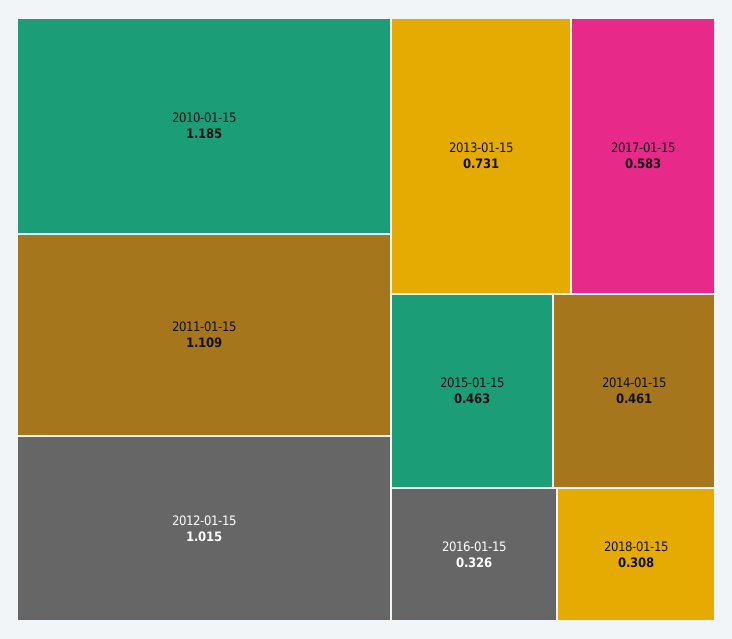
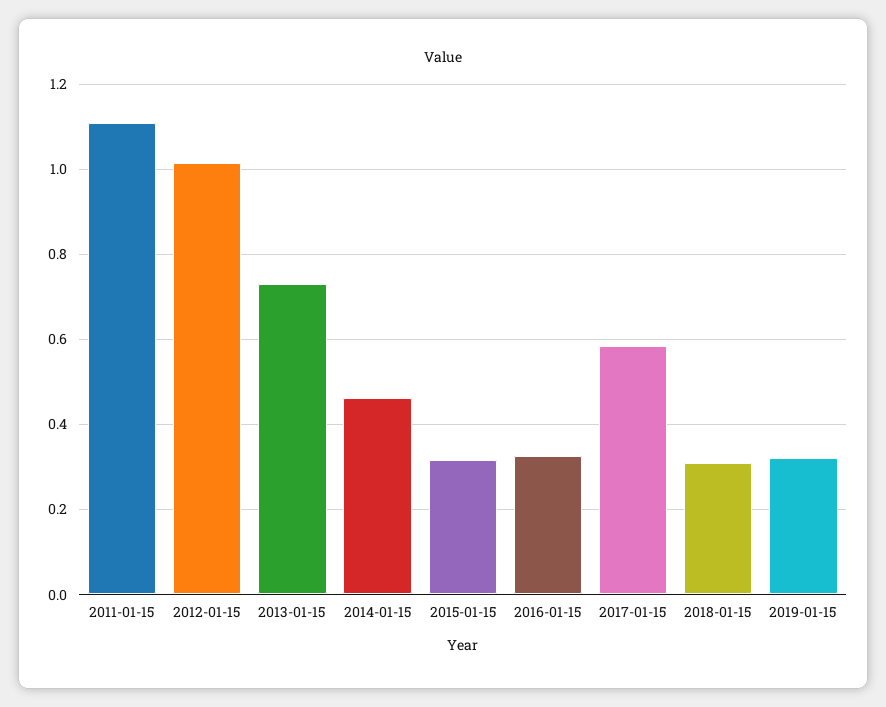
2010-01-15: 1.185 -> none
2015-01-15: 0.463 -> 0.32
2019-01-15: none -> 0.32

